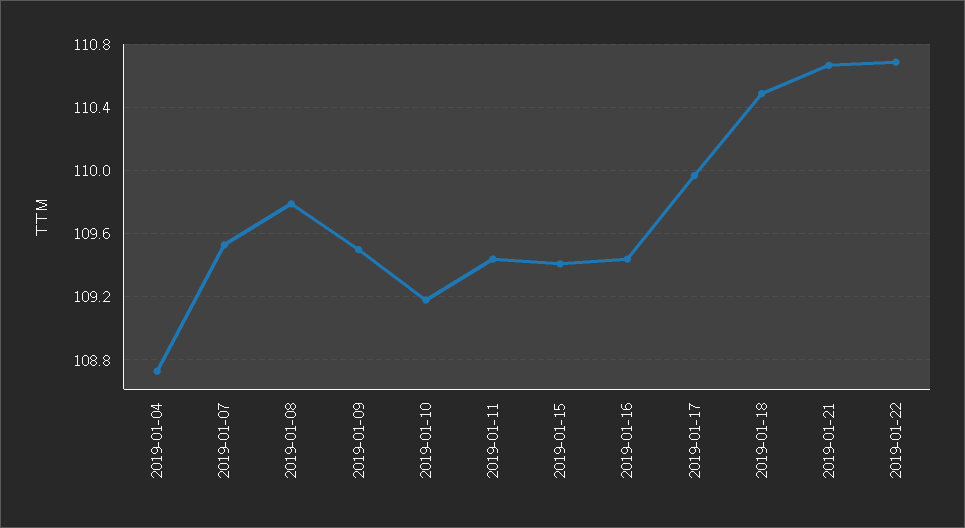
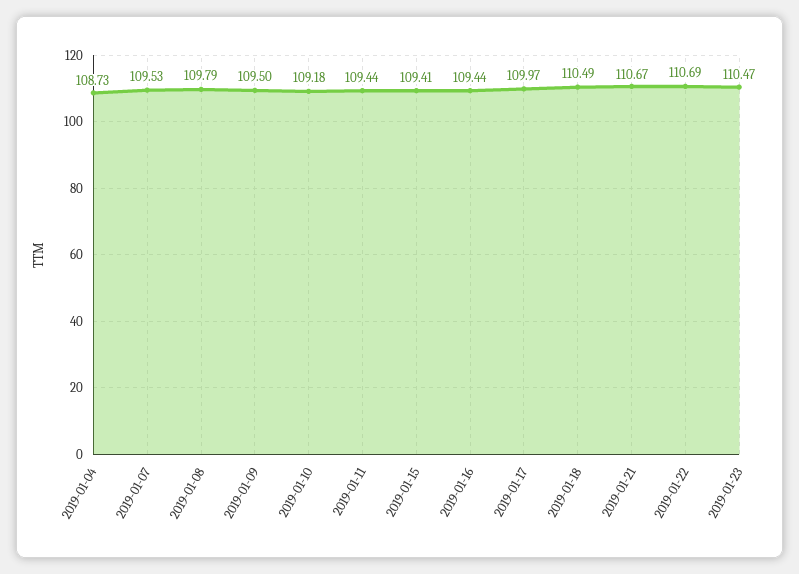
2019-01-23: none -> 110.47

